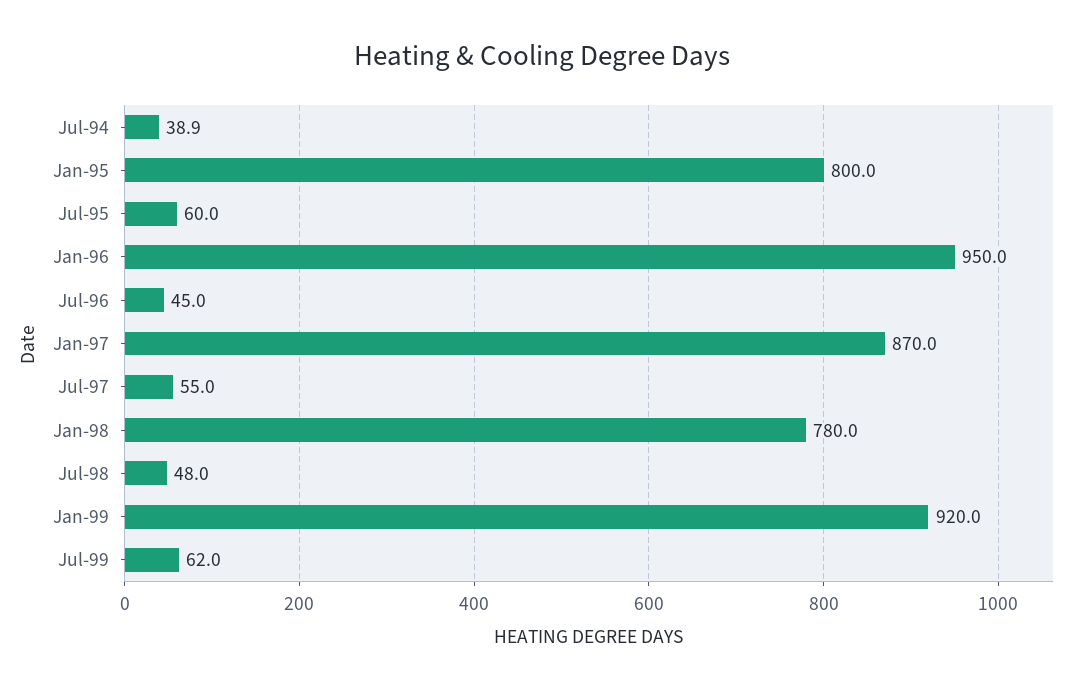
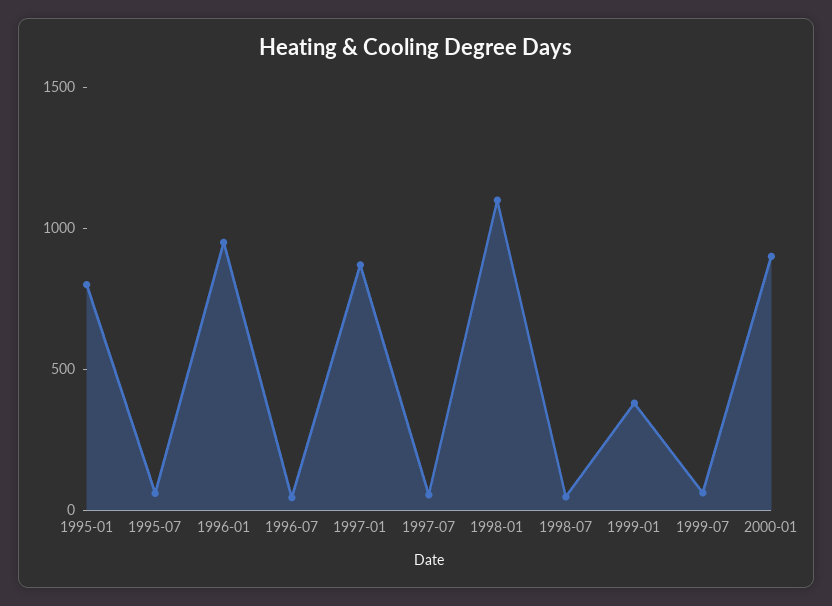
Jul-94: 38.9 -> none
Jan-98: 780 -> 1100
Jan-99: 920 -> 400
2000-01: none -> 900

